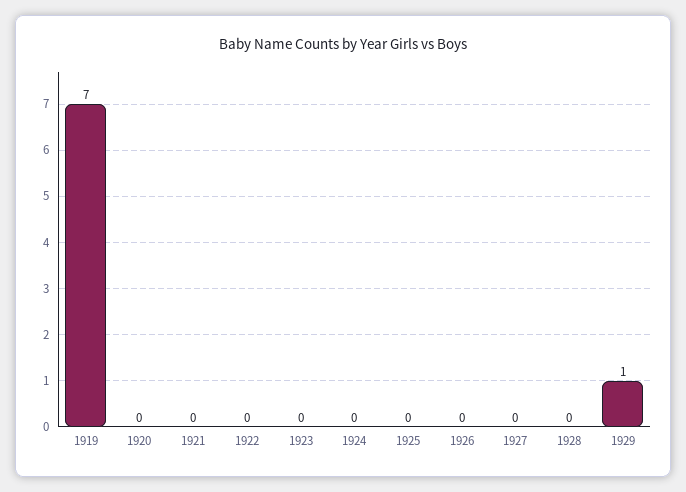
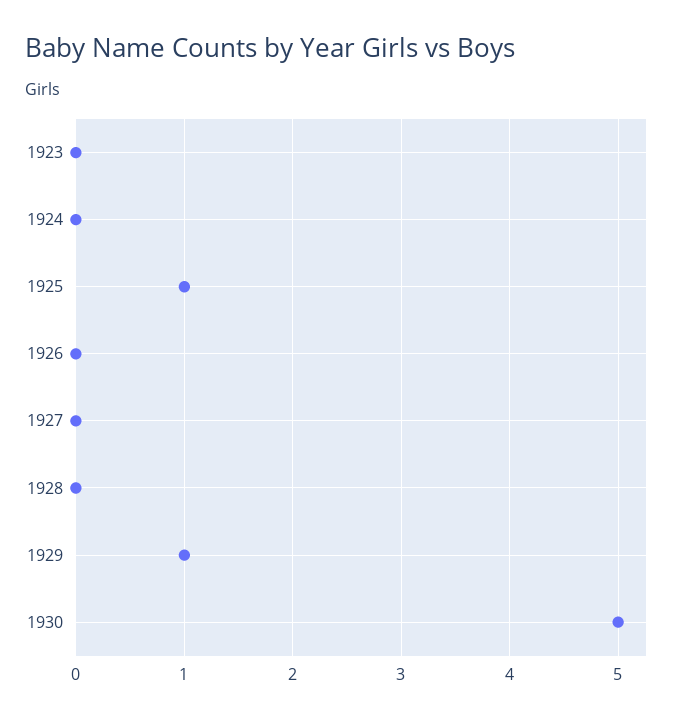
1919: 7 -> none
1920: 0 -> none
1921: 0 -> none
1922: 0 -> none
1925: 0 -> 1
1930: none -> 5

